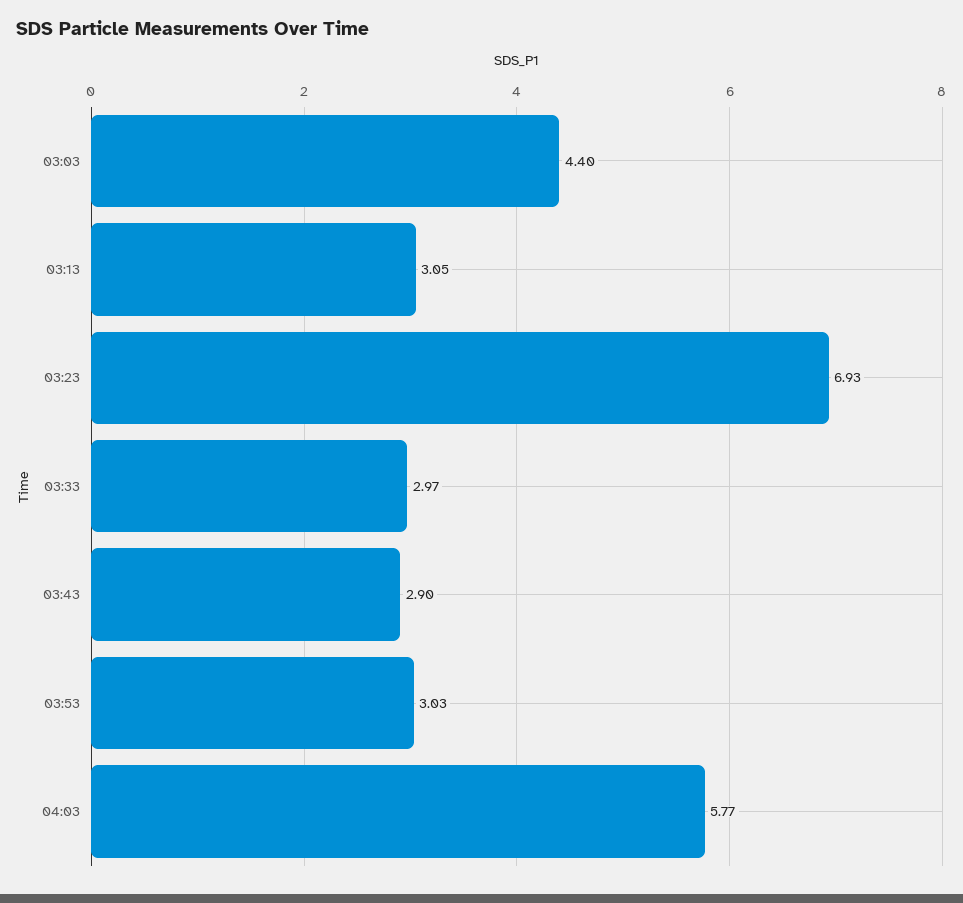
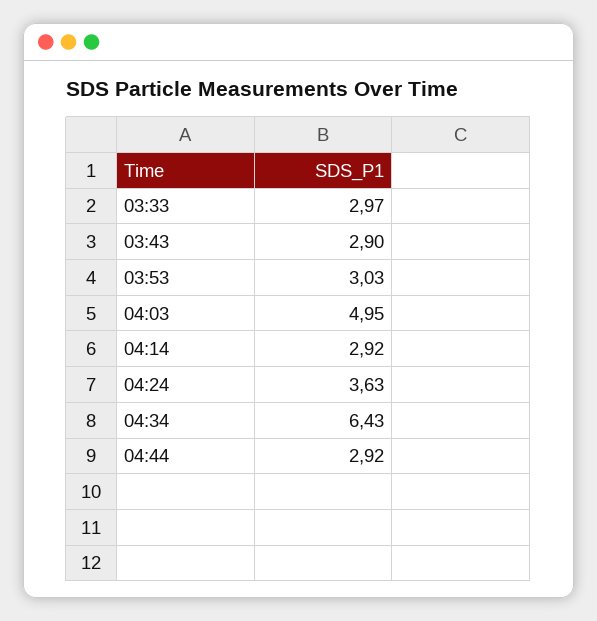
03:03: 4.4 -> none
03:13: 3.05 -> none
03:23: 6.93 -> none
04:03: 5.77 -> 4.95
04:14: none -> 2.92
04:24: none -> 3.63
04:34: none -> 6.43
04:44: none -> 2.92

